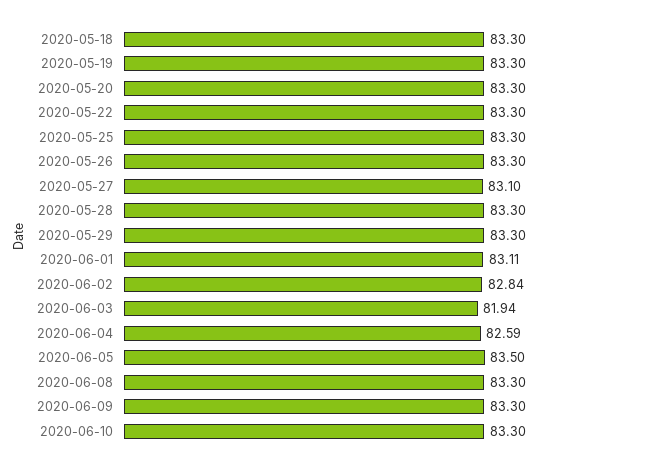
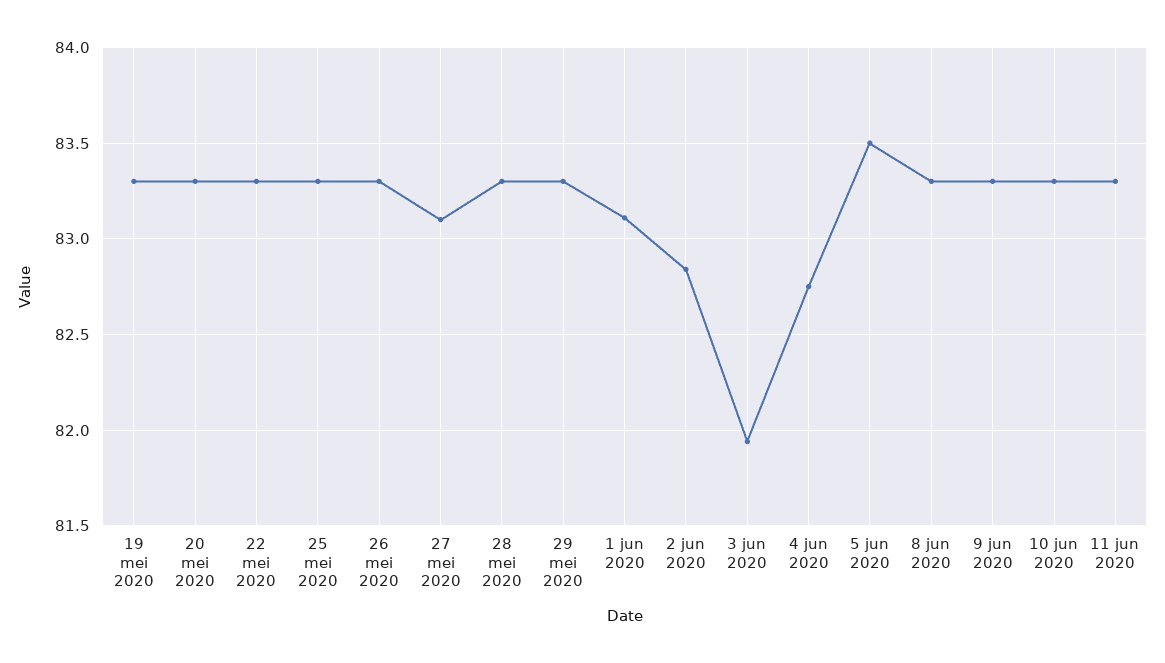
2020-05-18: 83.3 -> none
2020-06-04: 82.59 -> 82.75
11 jun 2020: none -> 83.3

